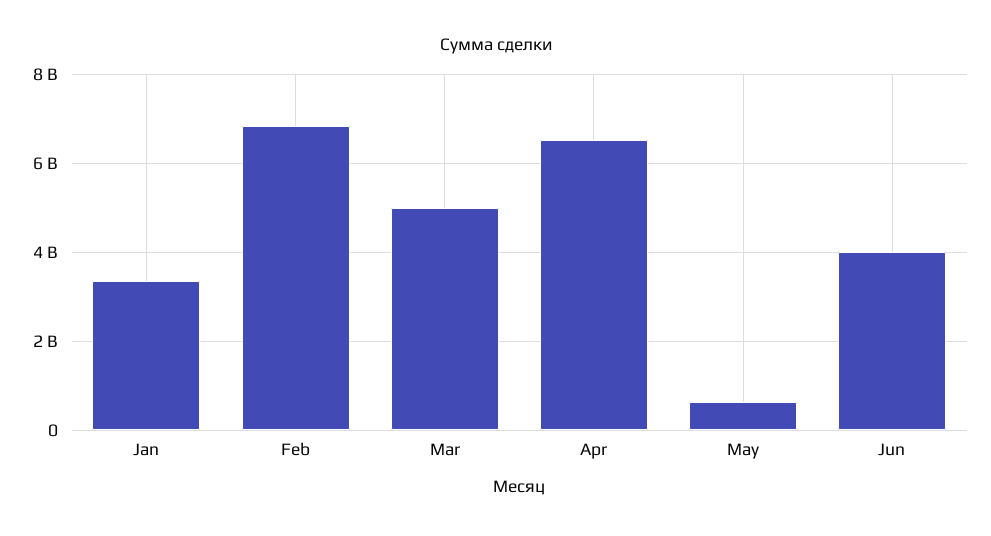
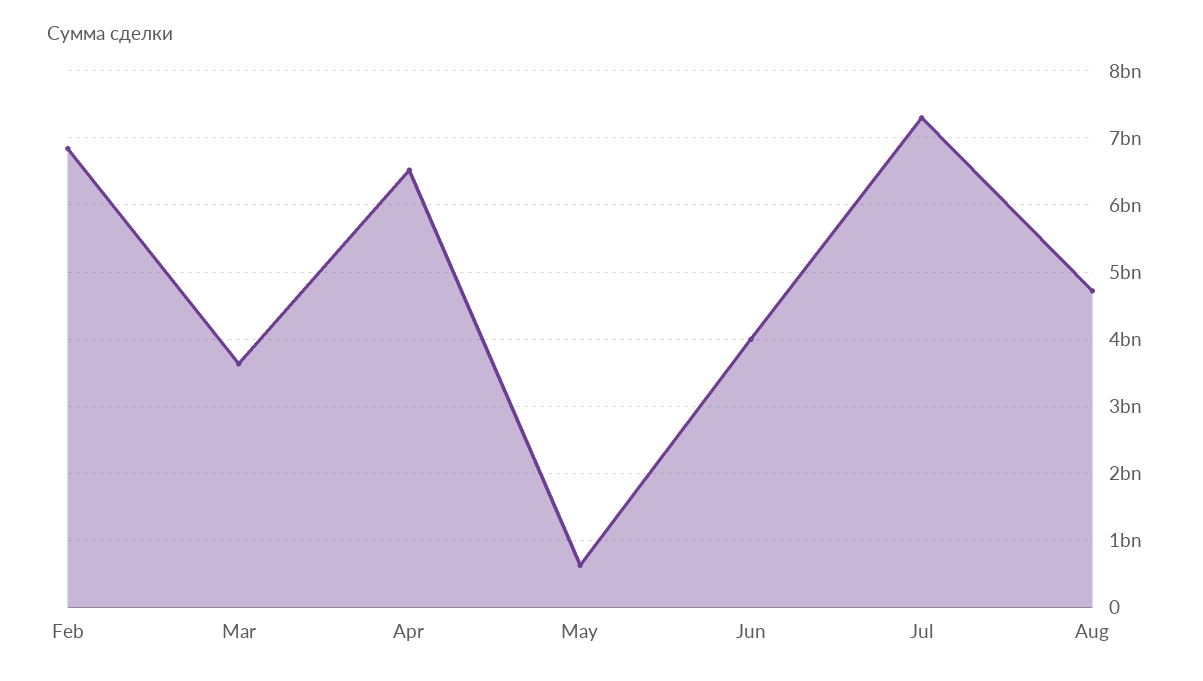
Jan: 3400000000 -> none
Mar: 5000000000 -> 3600000000
Jul: none -> 7300000000
Aug: none -> 4700000000

